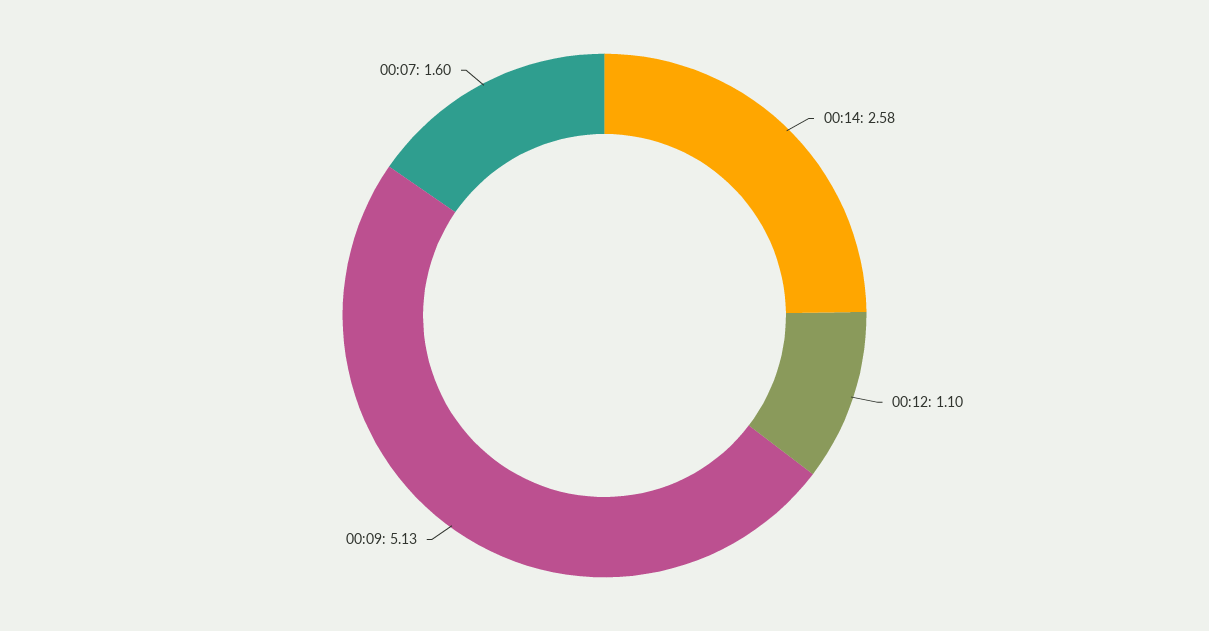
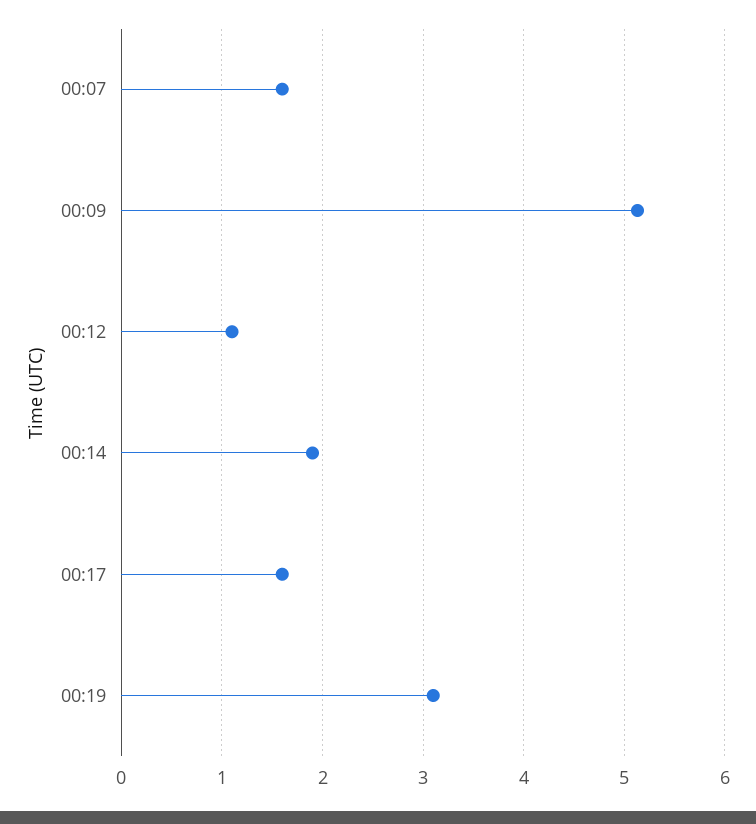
00:14: 2.58 -> 1.9
00:17: none -> 1.6
00:19: none -> 3.1

